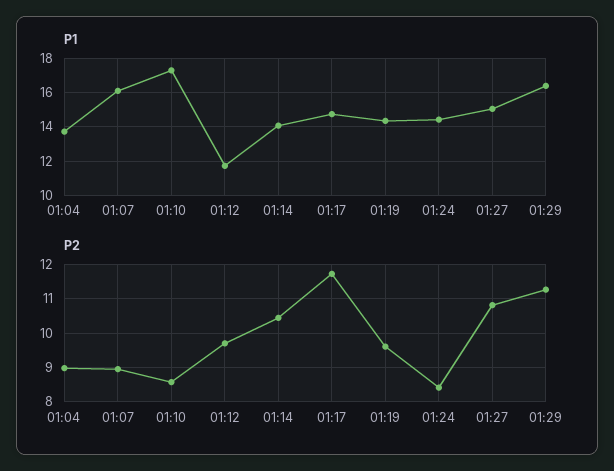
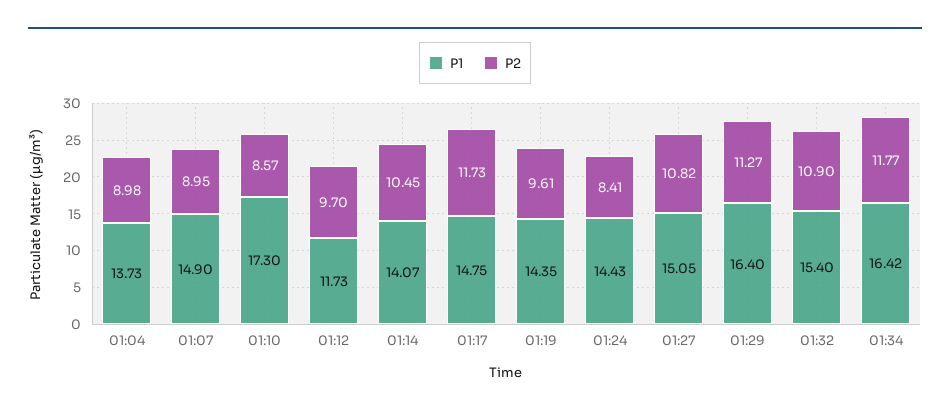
P1, 01:07: 16 -> 14.9
P1, 01:32: none -> 15.4
P2, 01:32: none -> 10.9
P1, 01:34: none -> 16.42
P2, 01:34: none -> 11.77

